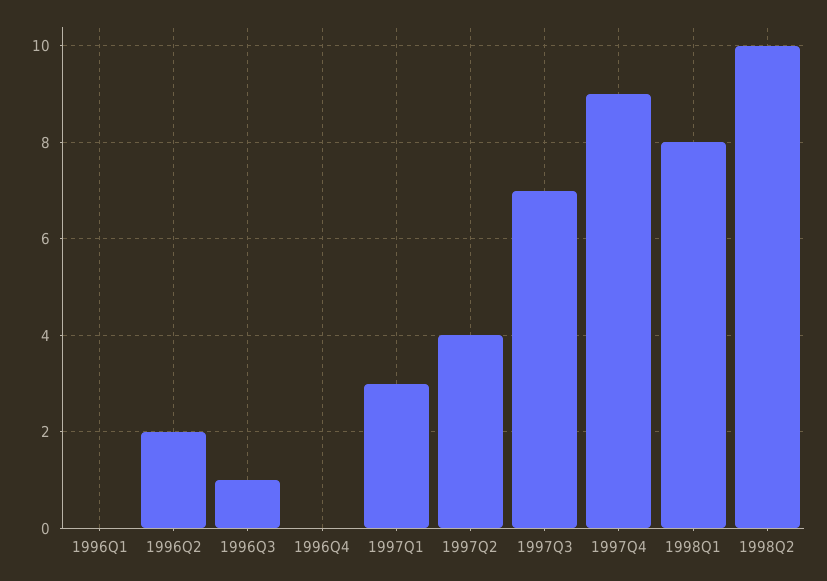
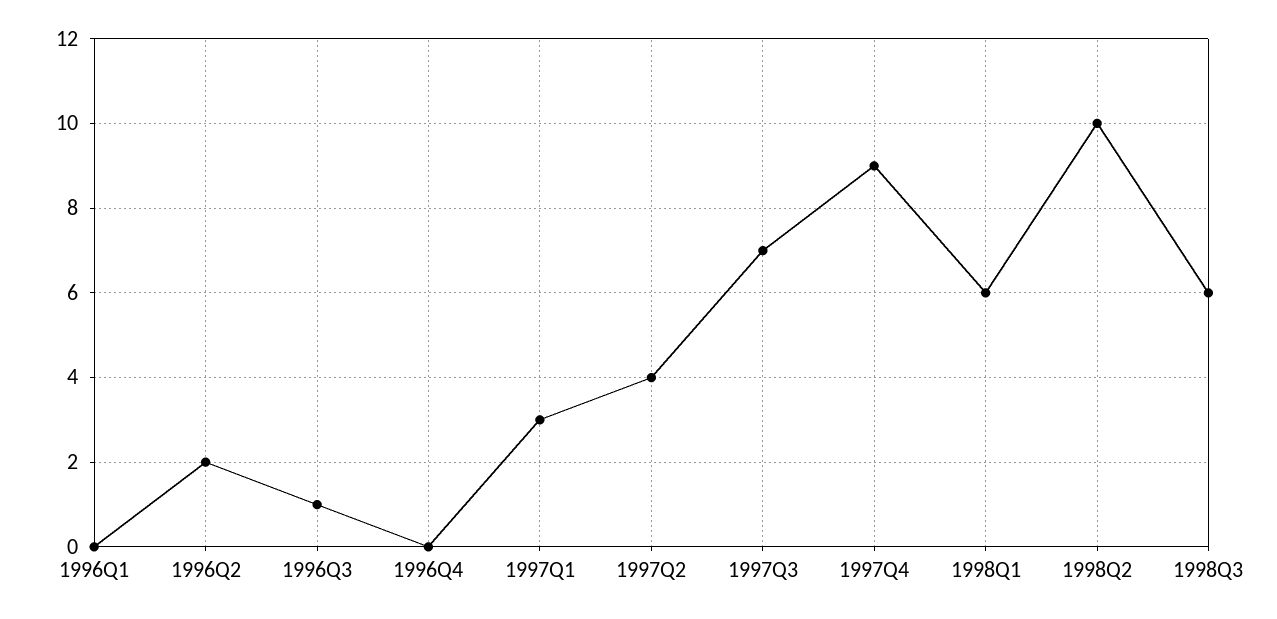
1998Q1: 8 -> 6
1998Q3: none -> 6

